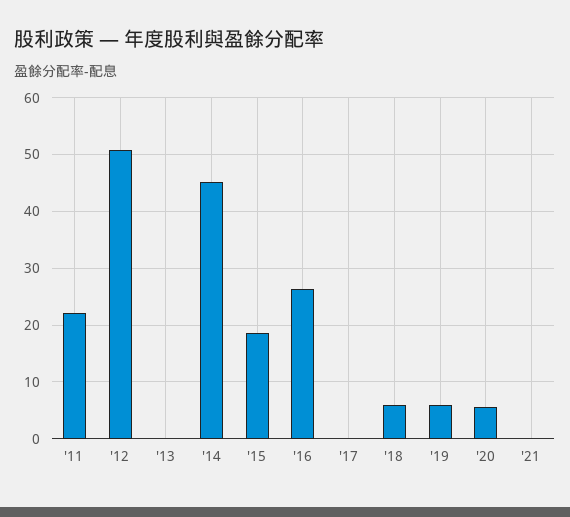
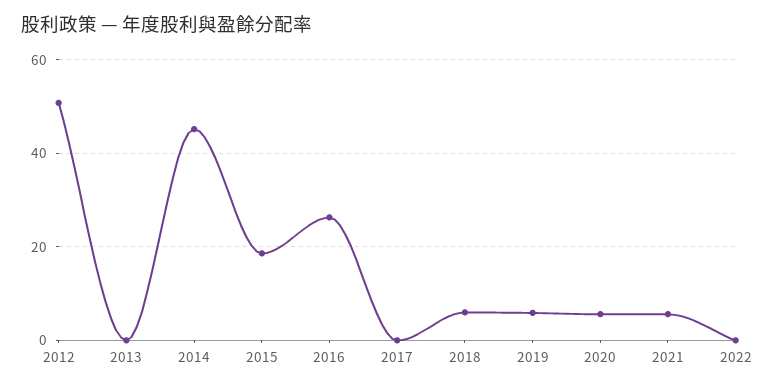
'11: 22 -> none
'21: 0 -> 6
2022: none -> 0

